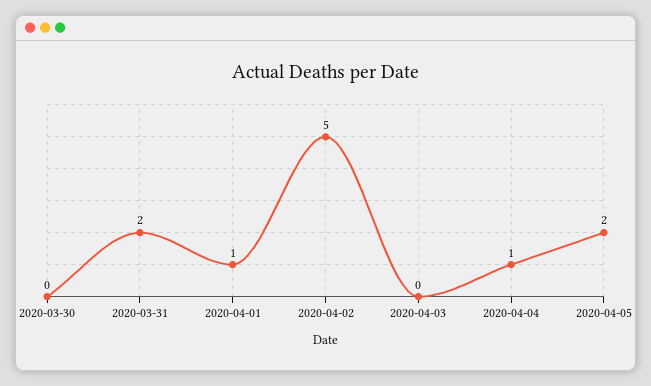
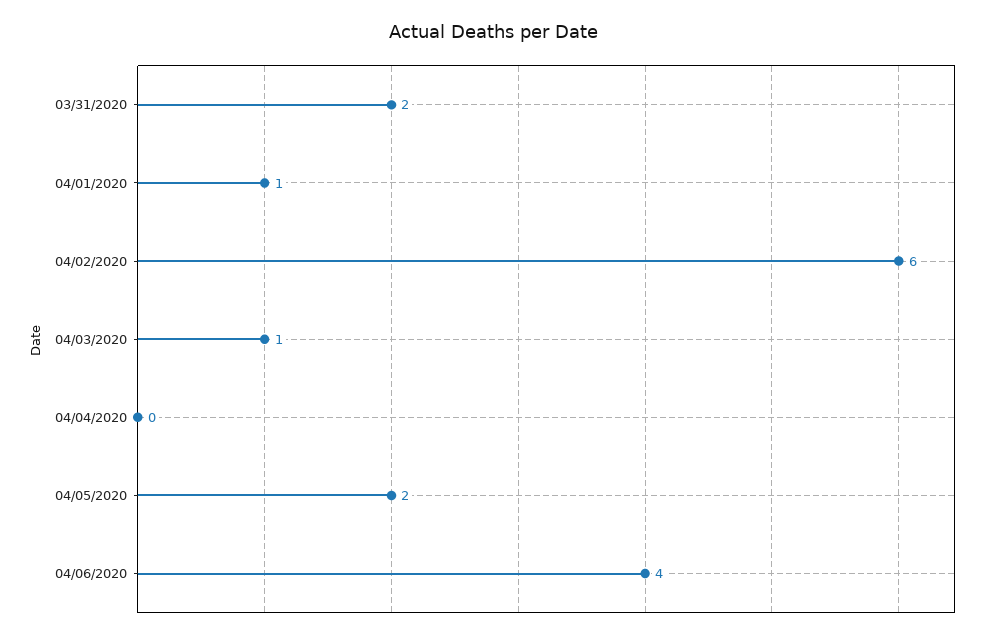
2020-03-30: 0 -> none
2020-04-02: 5 -> 6
2020-04-03: 0 -> 1
2020-04-04: 1 -> 0
04/06/2020: none -> 4

